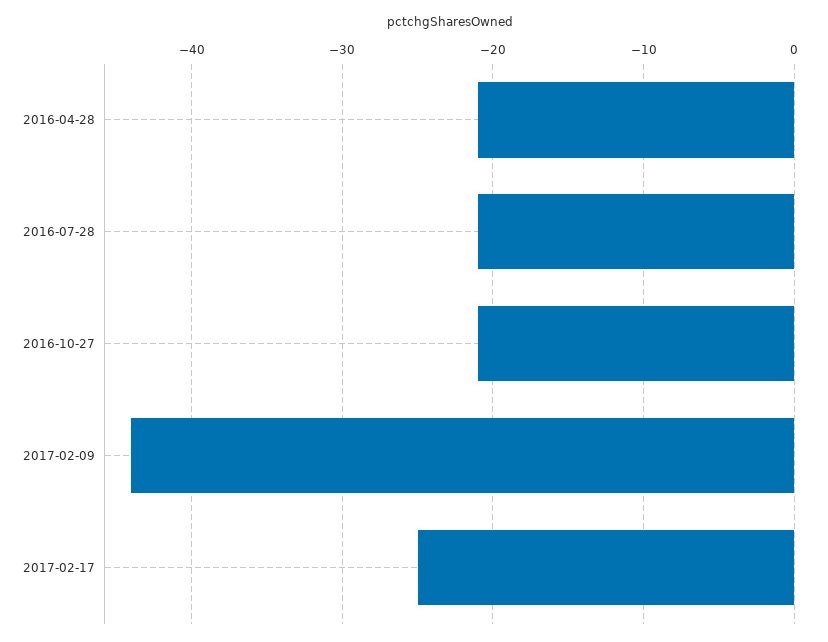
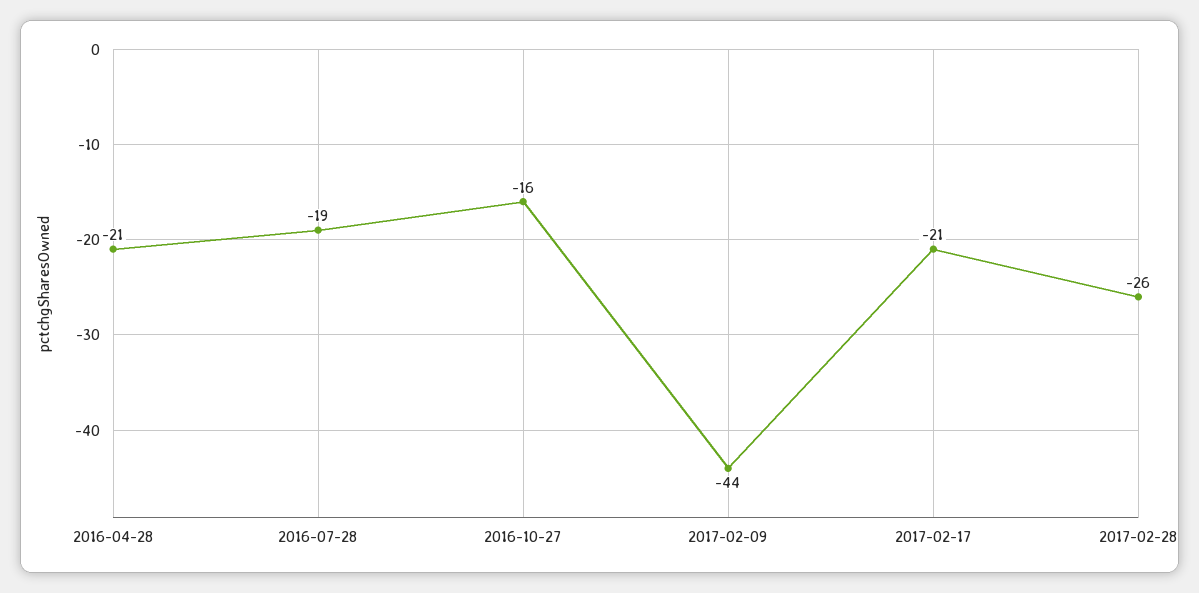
2016-07-28: -21 -> -19
2016-10-27: -21 -> -16
2017-02-17: -25 -> -21
2017-02-28: none -> -26

